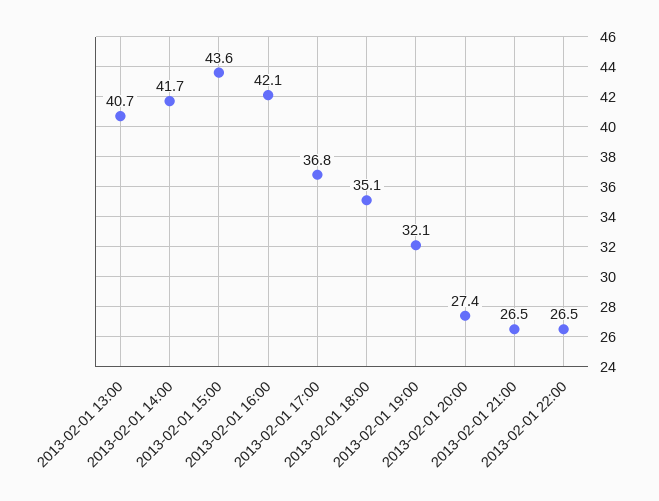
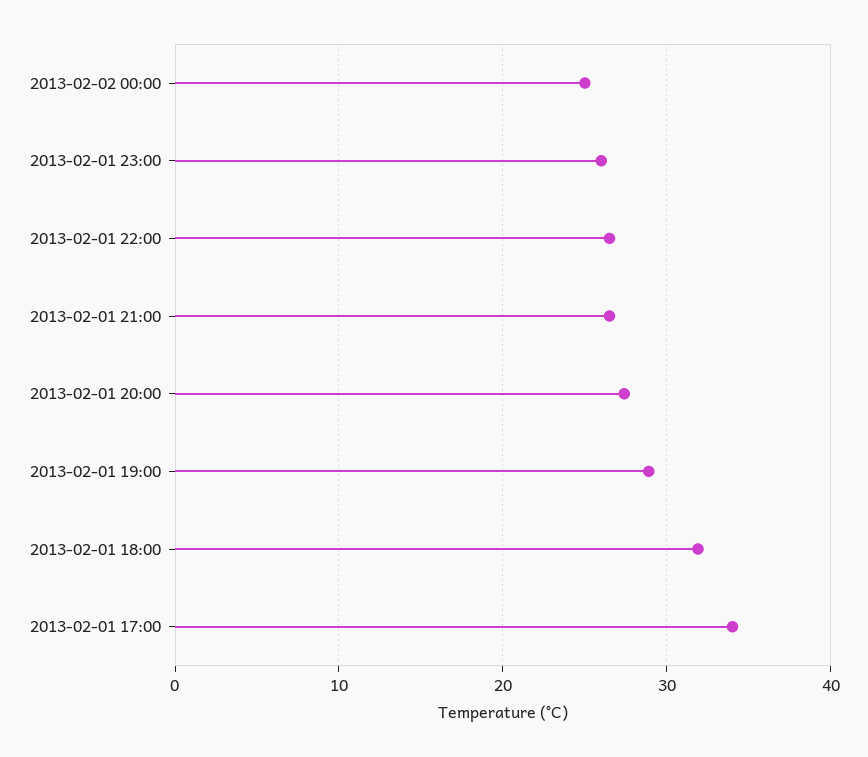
2013-02-01 13:00: 40.7 -> none
2013-02-01 14:00: 41.7 -> none
2013-02-01 15:00: 43.6 -> none
2013-02-01 16:00: 42.1 -> none
2013-02-01 17:00: 36.8 -> 34
2013-02-01 18:00: 35.1 -> 32
2013-02-01 19:00: 32.1 -> 29
2013-02-02 00:00: none -> 25
2013-02-01 23:00: none -> 26

